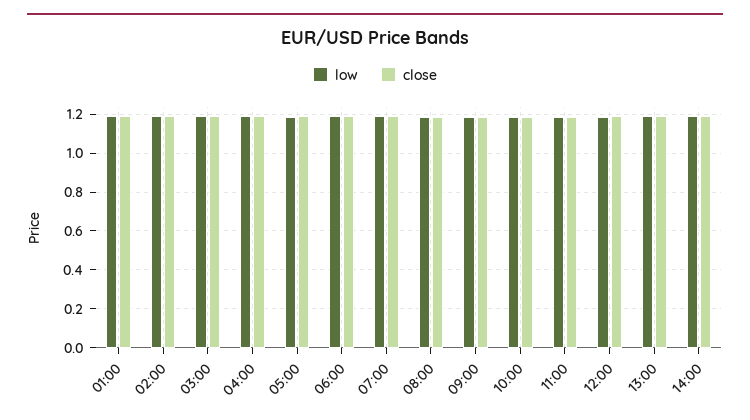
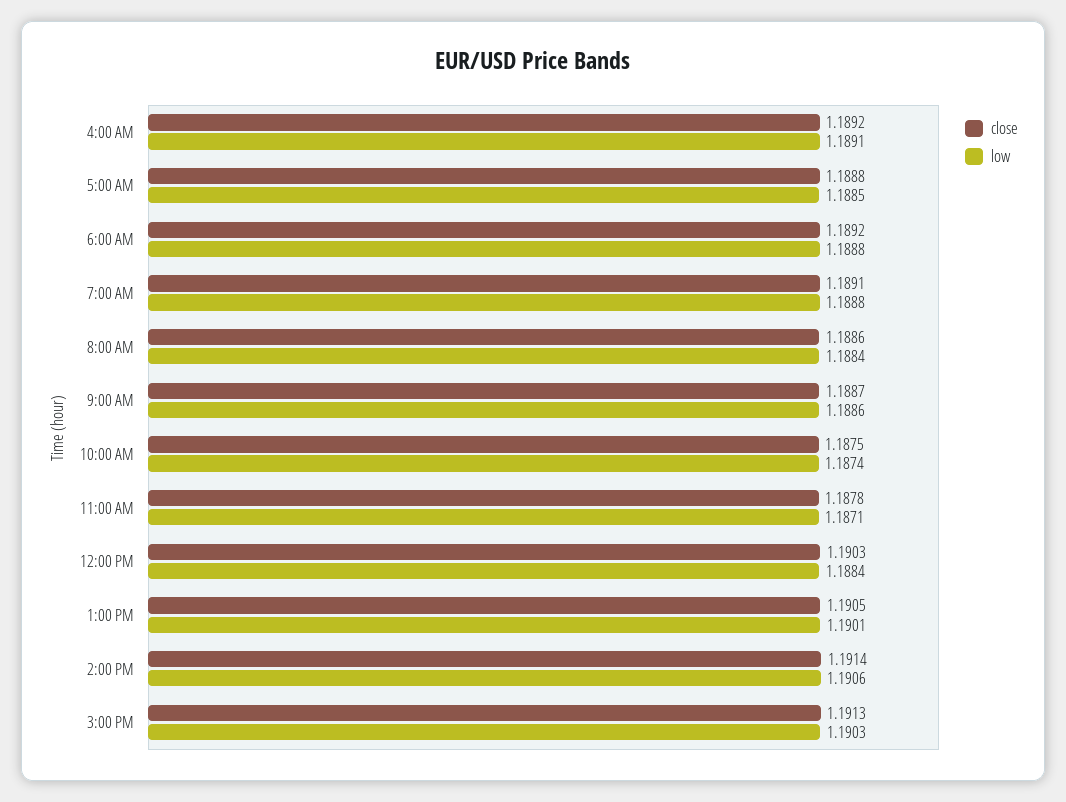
low, 01:00: 1.2 -> none
close, 01:00: 1.2 -> none
low, 02:00: 1.2 -> none
close, 02:00: 1.2 -> none
low, 03:00: 1.2 -> none
close, 03:00: 1.2 -> none
close, 3:00 PM: none -> 1.1913
low, 3:00 PM: none -> 1.1903

